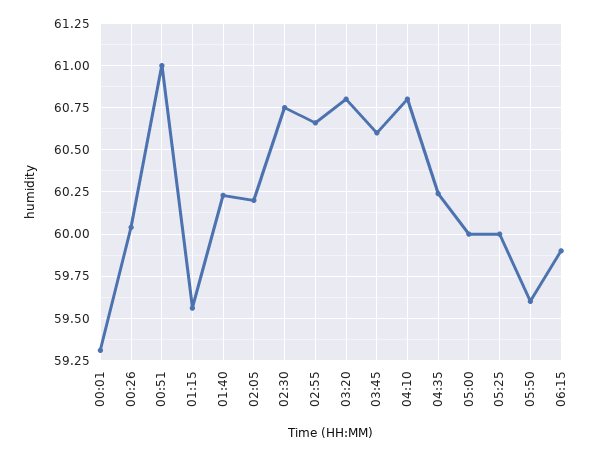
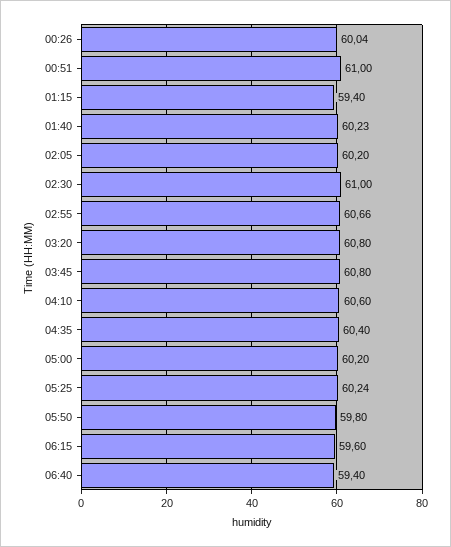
00:01: 59.3 -> none
01:15: 59.55 -> 59.4
02:30: 60.75 -> 61
03:45: 60.6 -> 60.8
04:10: 60.8 -> 60.6
04:35: 60.25 -> 60.4
05:00: 60 -> 60.2
05:25: 60 -> 60.24
05:50: 59.6 -> 59.8
06:15: 59.9 -> 59.6
06:40: none -> 59.4

